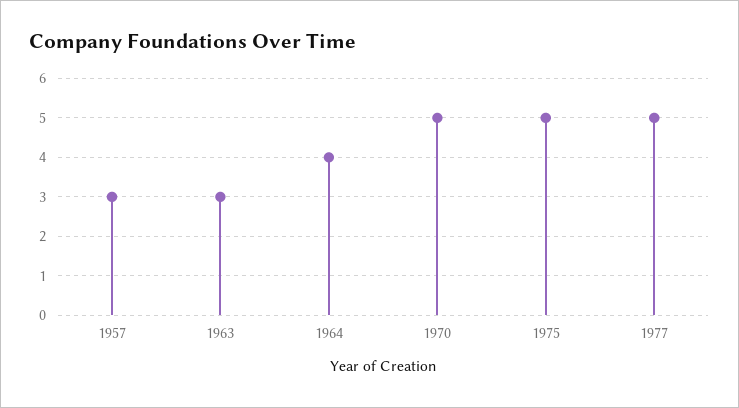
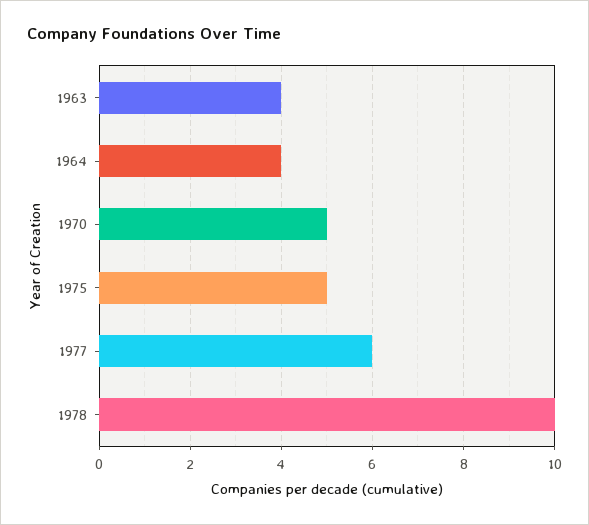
1957: 3 -> none
1963: 3 -> 4
1977: 5 -> 6
1978: none -> 10

